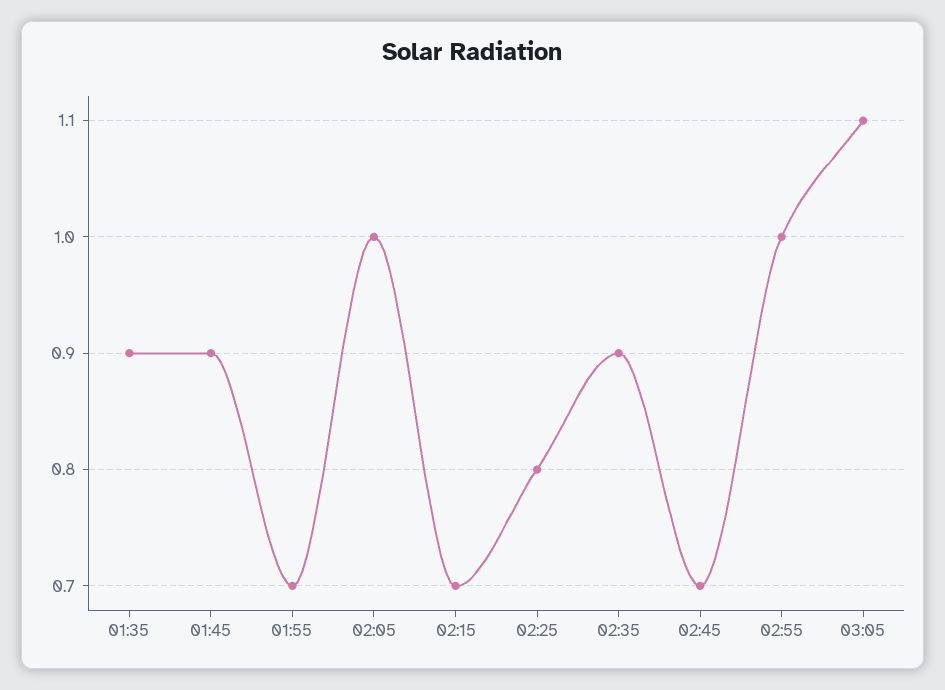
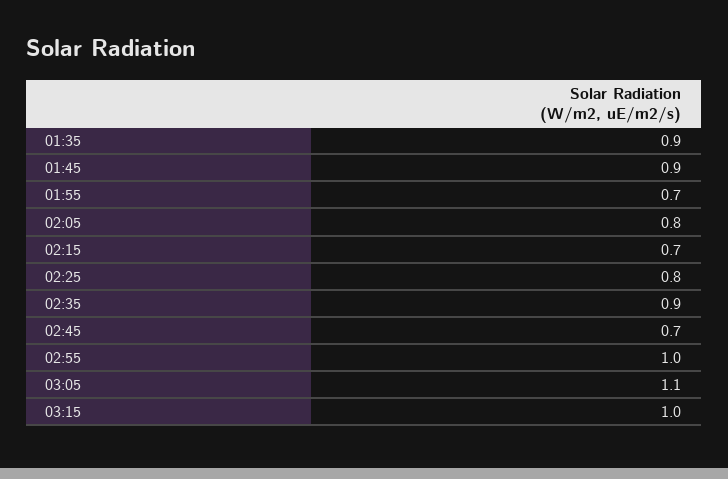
02:05: 1 -> 0.8
03:15: none -> 1

